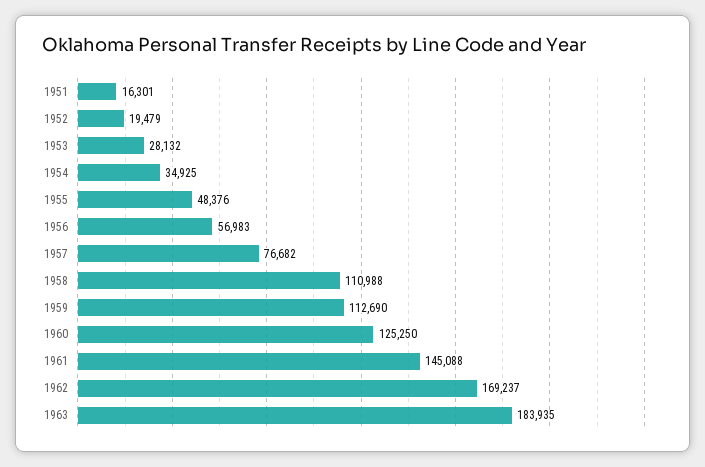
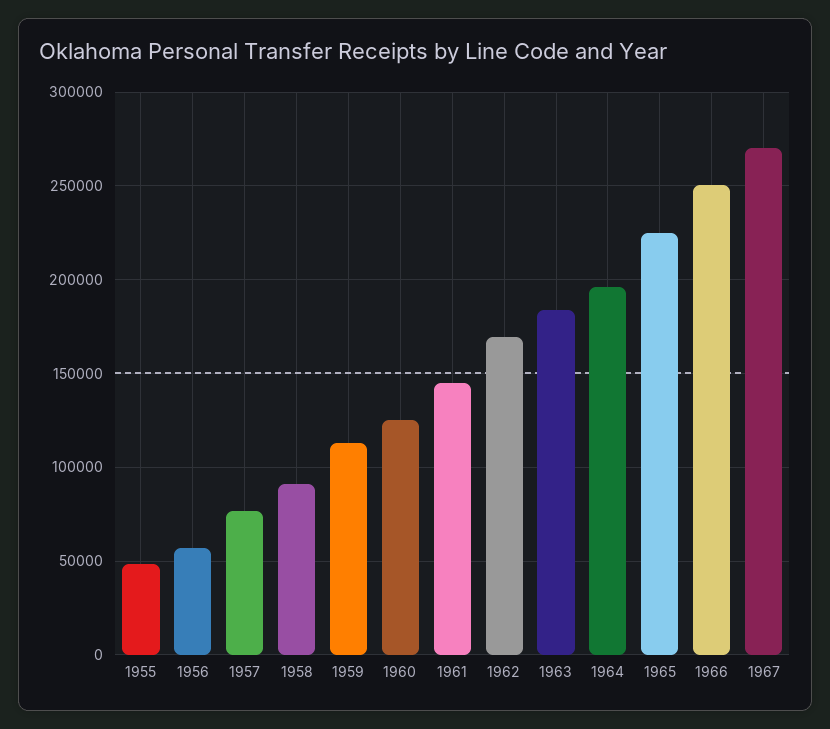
1951: 16301 -> none
1952: 19479 -> none
1953: 28132 -> none
1954: 34925 -> none
1958: 110988 -> 90000
1964: none -> 195000
1965: none -> 225000
1966: none -> 250000
1967: none -> 270000

